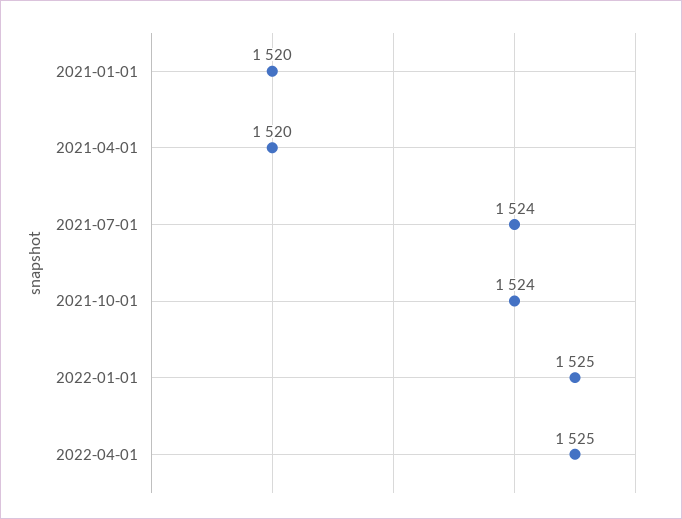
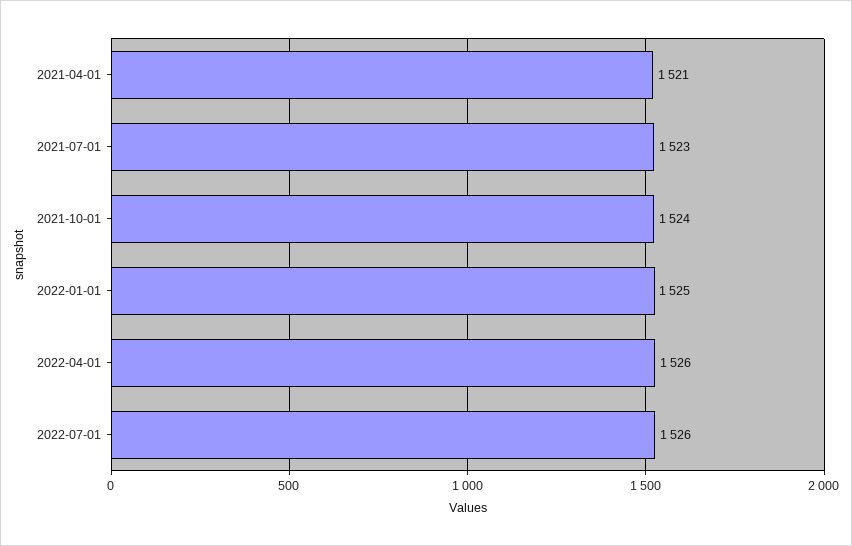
2021-01-01: 1520 -> none
2021-04-01: 1520 -> 1521
2021-07-01: 1524 -> 1523
2022-04-01: 1525 -> 1526
2022-07-01: none -> 1526

